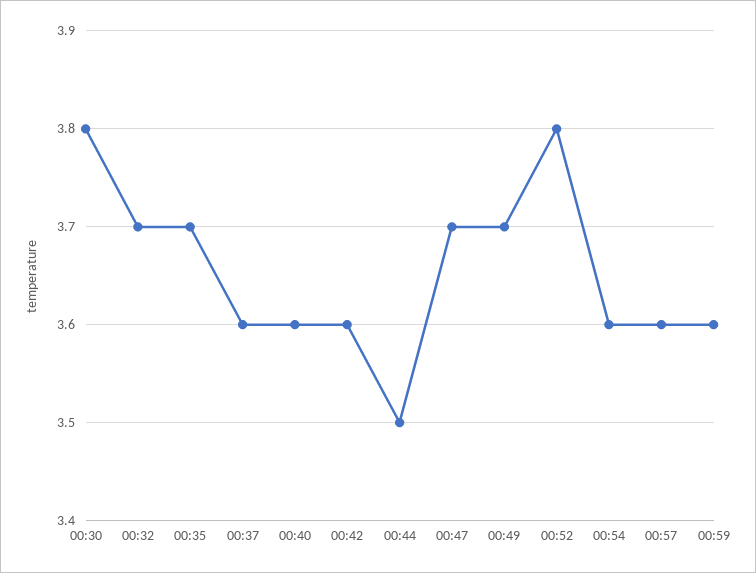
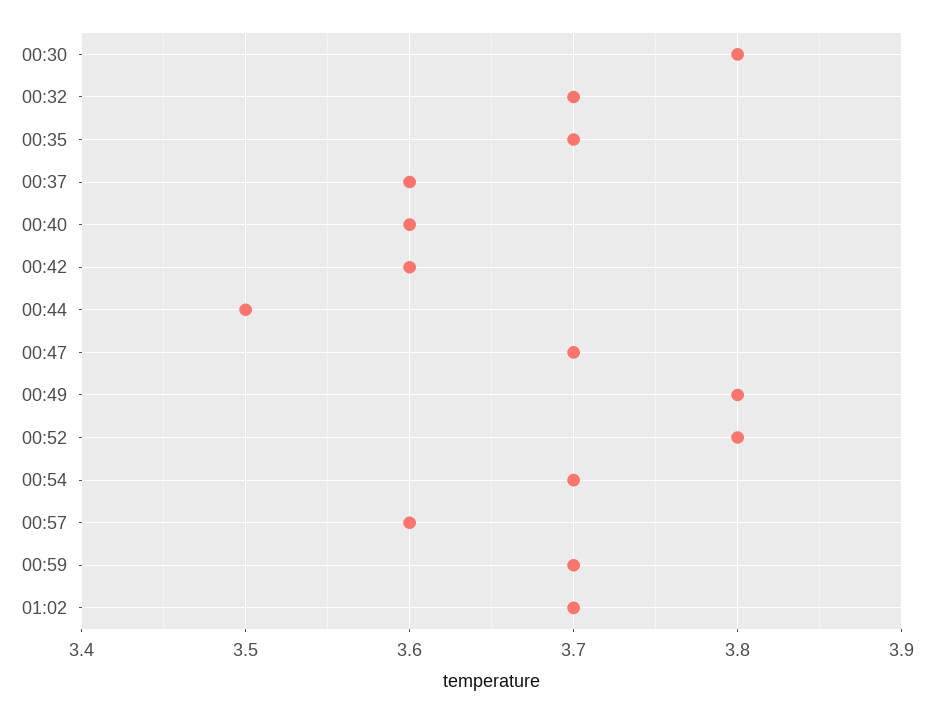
00:49: 3.7 -> 3.8
00:54: 3.6 -> 3.7
00:59: 3.6 -> 3.7
01:02: none -> 3.7

